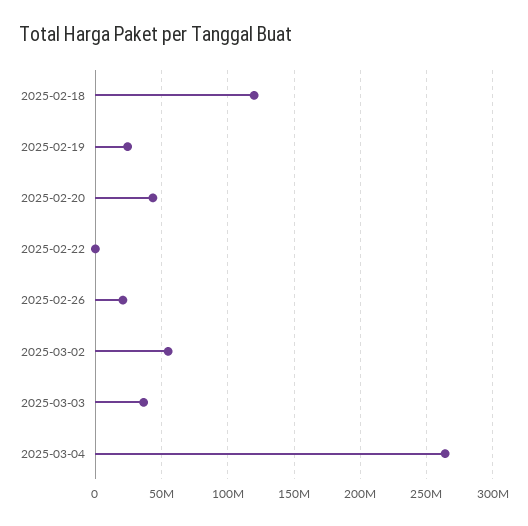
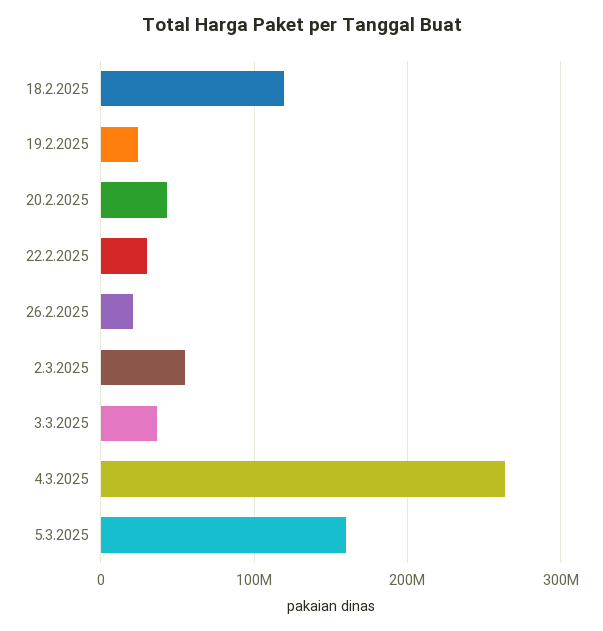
2025-02-22: 0 -> 30000000
5.3.2025: none -> 160000000

